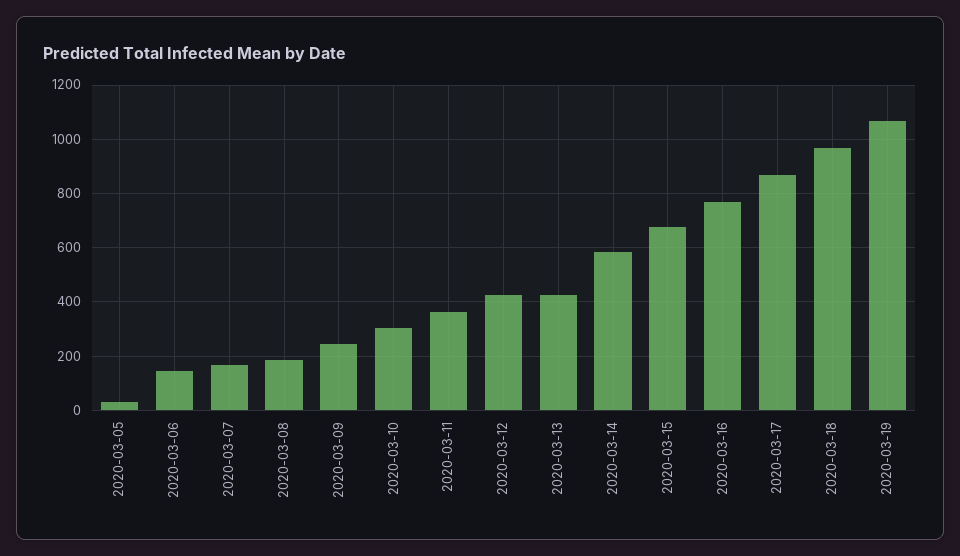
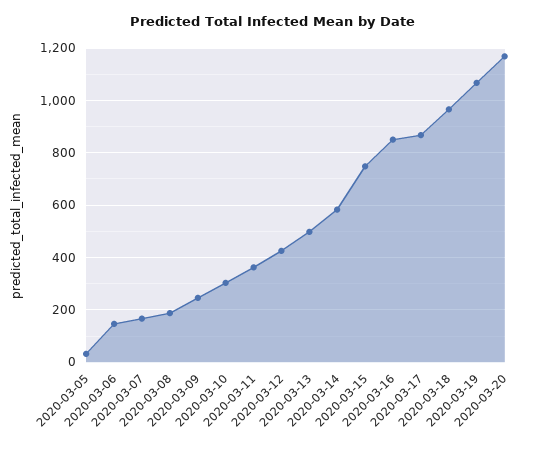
2020-03-13: 425 -> 500
2020-03-15: 675 -> 750
2020-03-16: 775 -> 850
2020-03-20: none -> 1175

